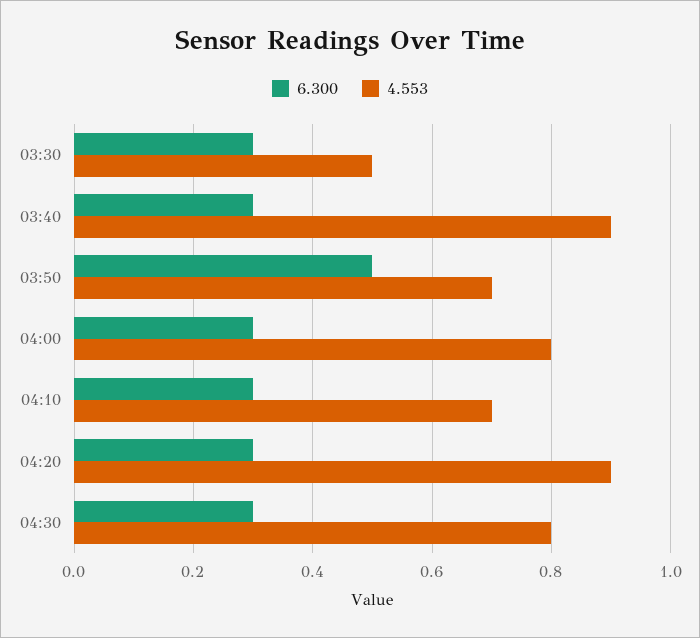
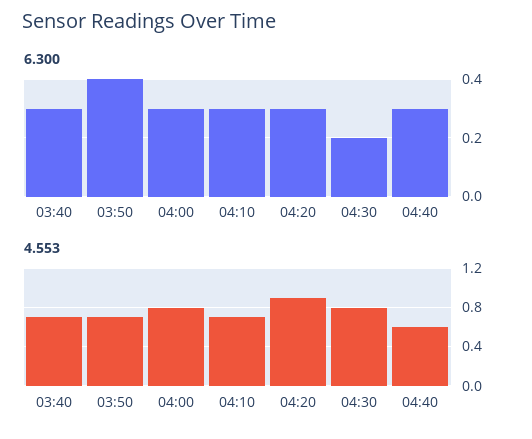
6.300, 03:30: 0.3 -> none
4.553, 03:30: 0.5 -> none
4.553, 03:40: 0.9 -> 0.7
6.300, 03:50: 0.5 -> 0.4
6.300, 04:30: 0.3 -> 0.2
6.300, 04:40: none -> 0.3
4.553, 04:40: none -> 0.6

